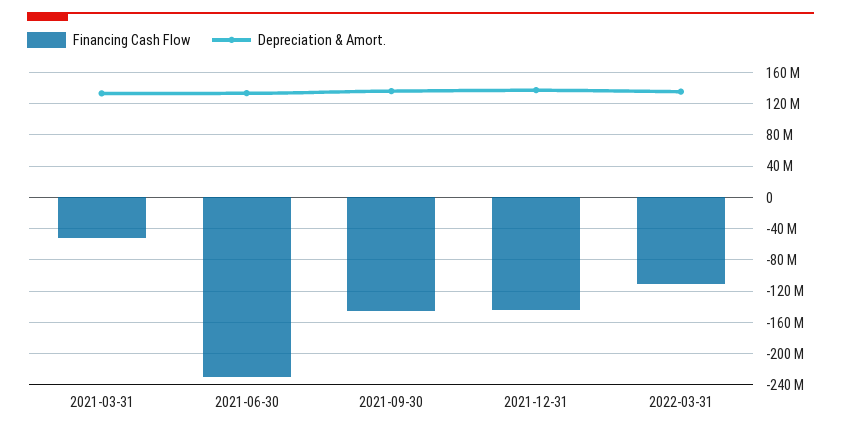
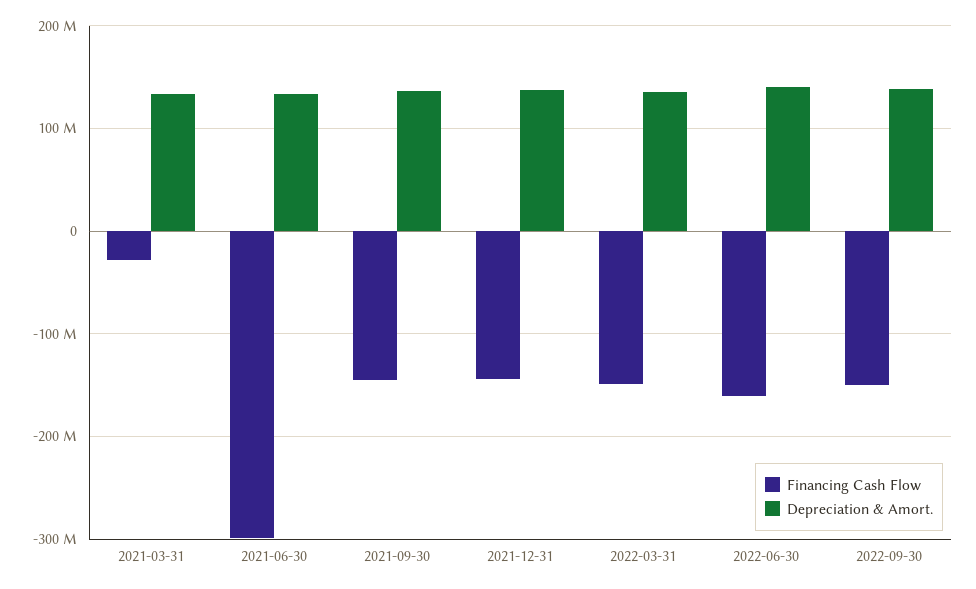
Financing Cash Flow, 2021-03-31: -50000000 -> -30000000
Financing Cash Flow, 2021-06-30: -230000000 -> -300000000
Financing Cash Flow, 2022-03-31: -110000000 -> -150000000
Financing Cash Flow, 2022-06-30: none -> -160000000
Depreciation & Amort., 2022-06-30: none -> 140000000
Financing Cash Flow, 2022-09-30: none -> -150000000
Depreciation & Amort., 2022-09-30: none -> 140000000

